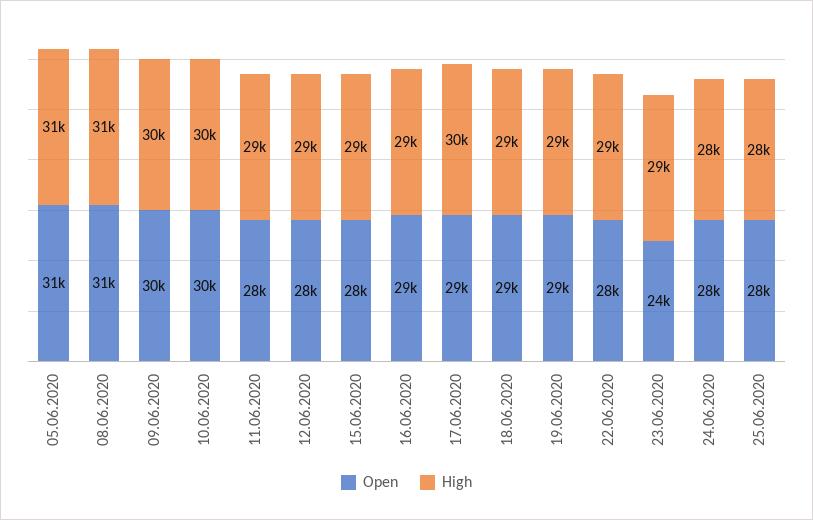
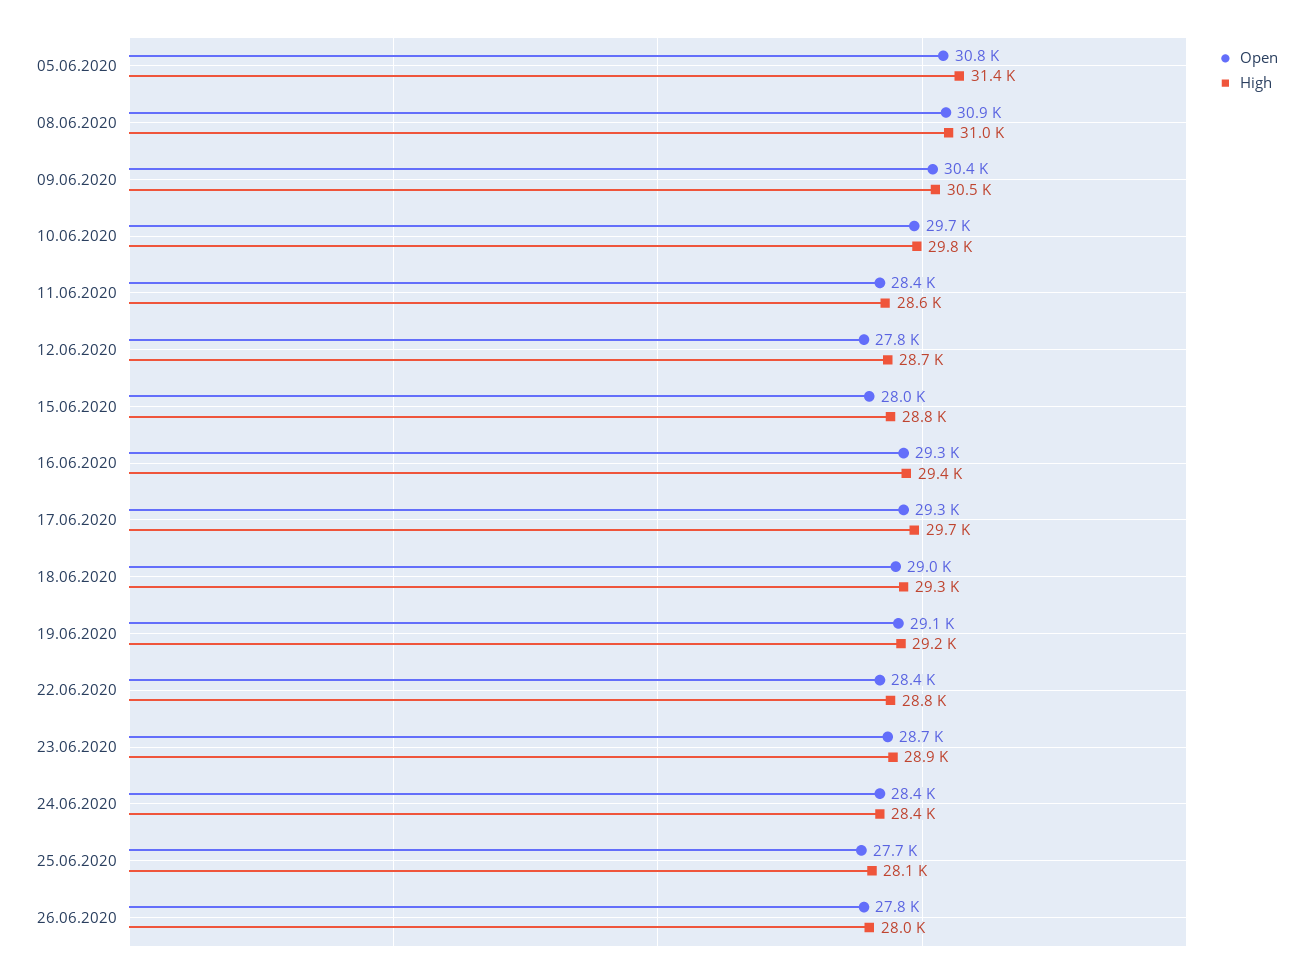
Open, 23.06.2020: 24000 -> 28700
Open, 26.06.2020: none -> 27800
High, 26.06.2020: none -> 28000

